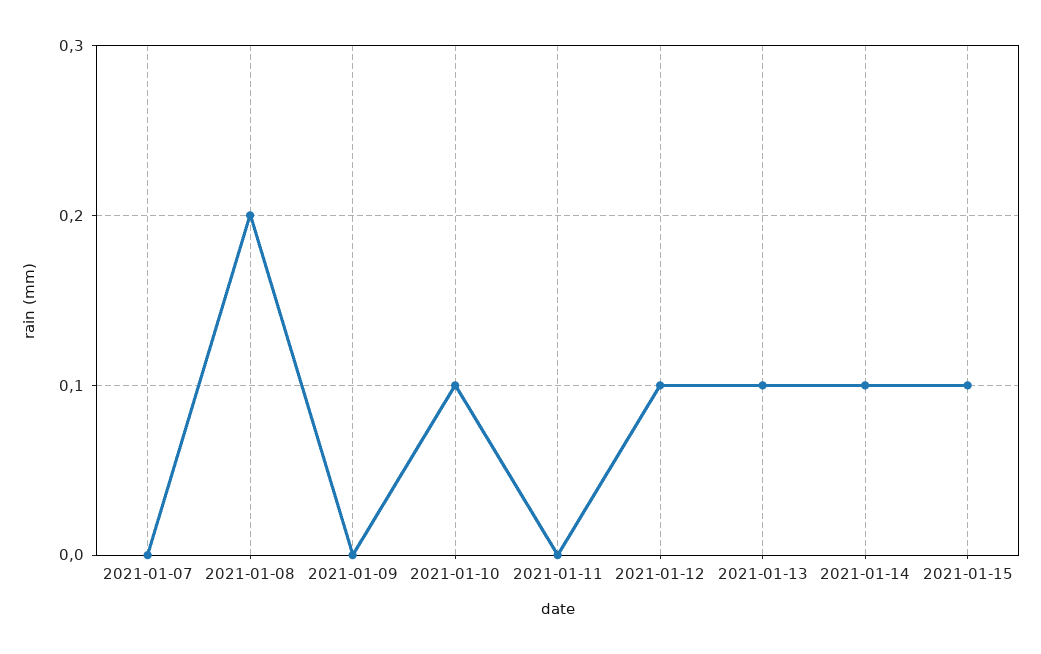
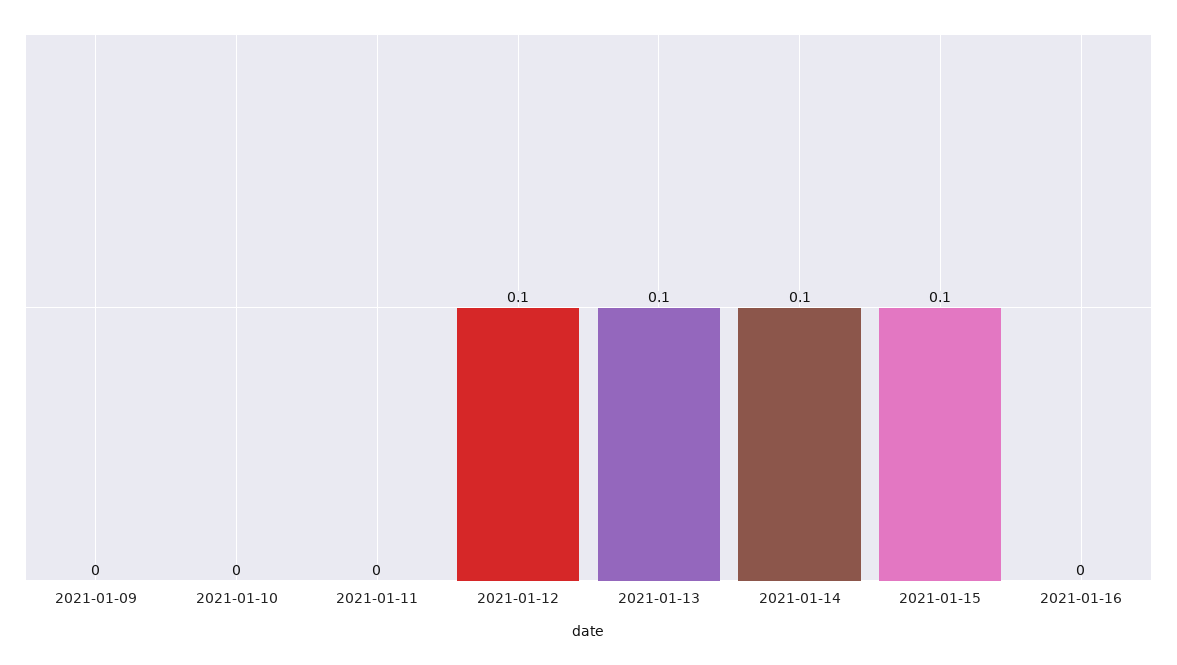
2021-01-07: 0 -> none
2021-01-08: 0.2 -> none
2021-01-10: 0.1 -> 0
2021-01-16: none -> 0

